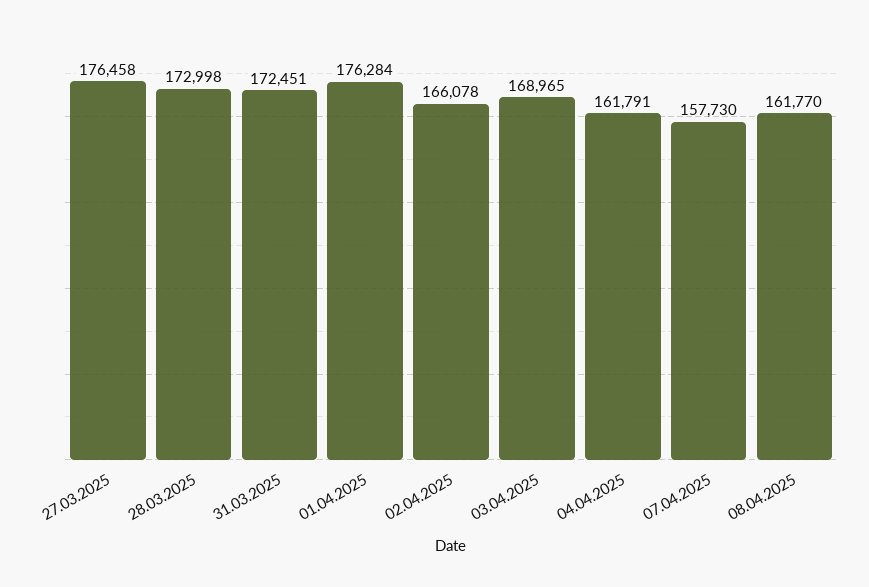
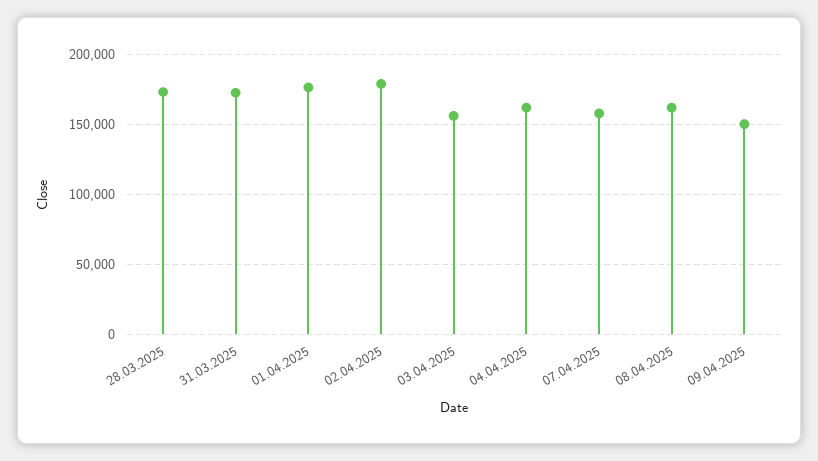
27.03.2025: 176458 -> none
02.04.2025: 166078 -> 180000
03.04.2025: 168965 -> 155000
09.04.2025: none -> 150000

